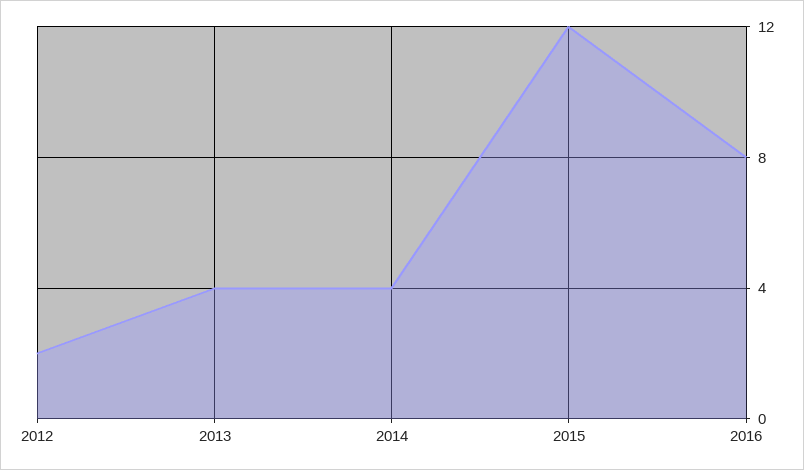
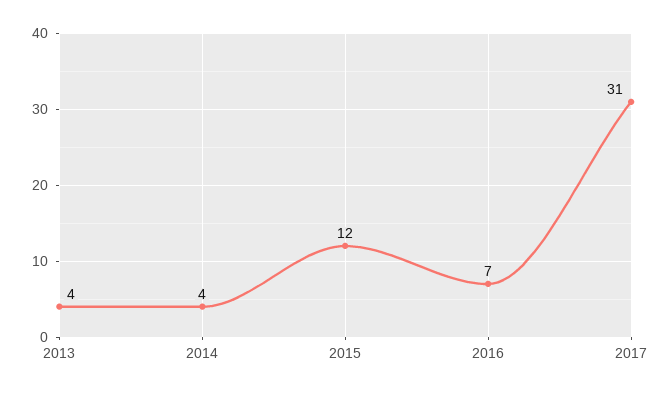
2012: 2 -> none
2016: 8 -> 7
2017: none -> 31

